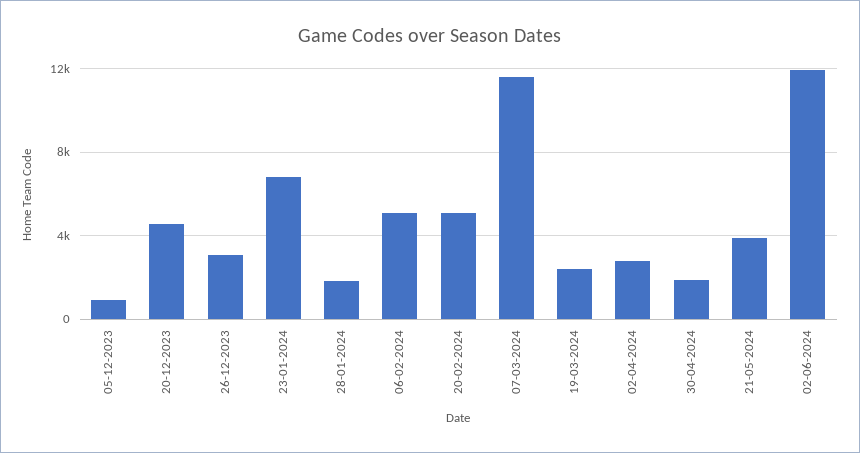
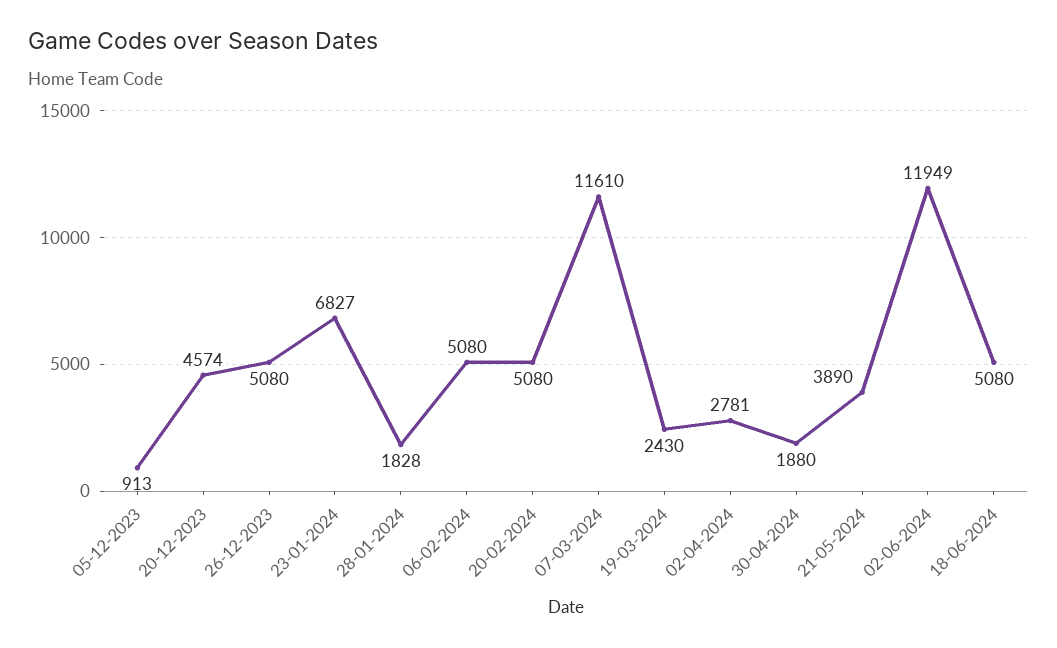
26-12-2023: 3000 -> 5080
18-06-2024: none -> 5080

